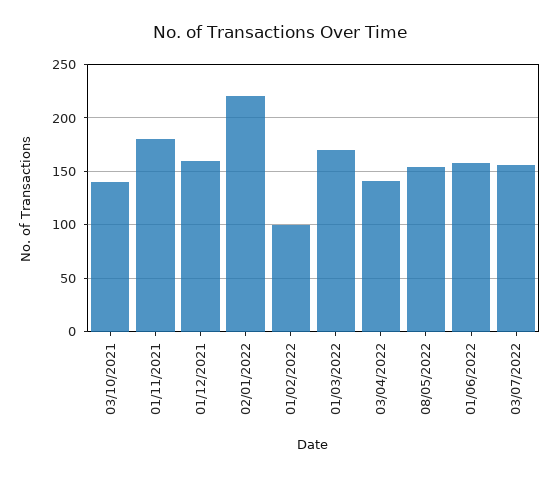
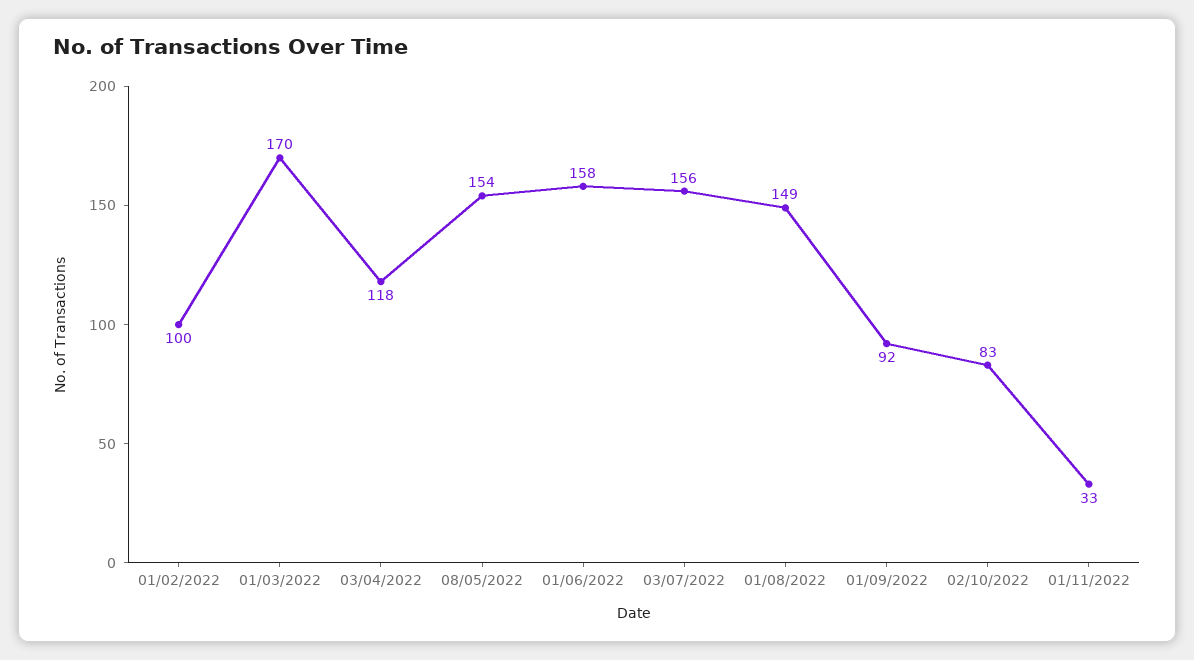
03/10/2021: 140 -> none
01/11/2021: 180 -> none
01/12/2021: 160 -> none
02/01/2022: 220 -> none
03/04/2022: 140 -> 118
01/08/2022: none -> 149
01/09/2022: none -> 92
02/10/2022: none -> 83
01/11/2022: none -> 33

